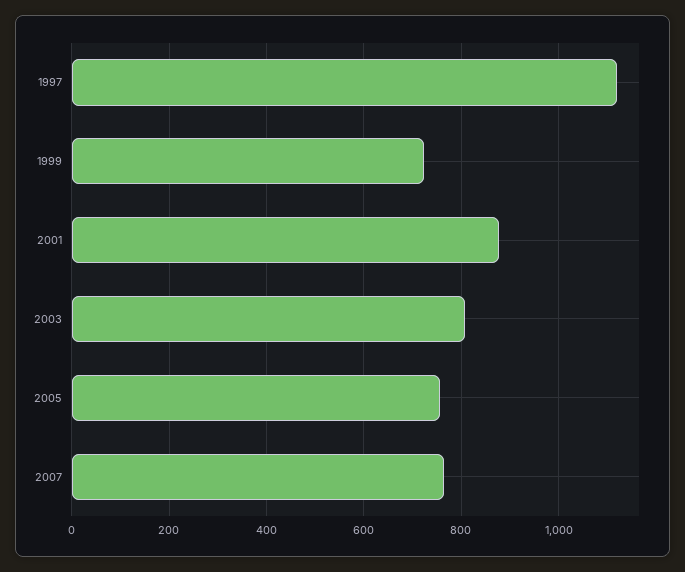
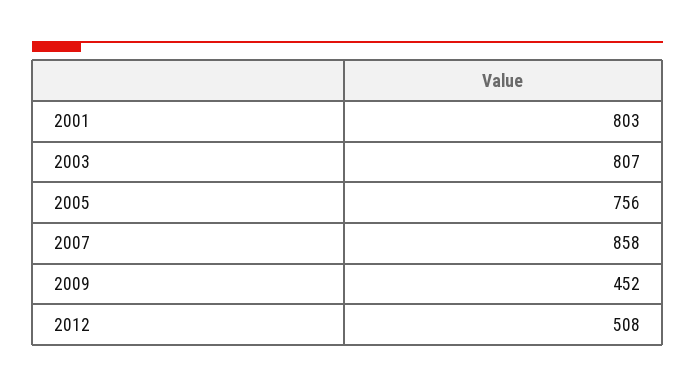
1997: 1120 -> none
1999: 720 -> none
2001: 880 -> 803
2007: 760 -> 858
2009: none -> 452
2012: none -> 508

